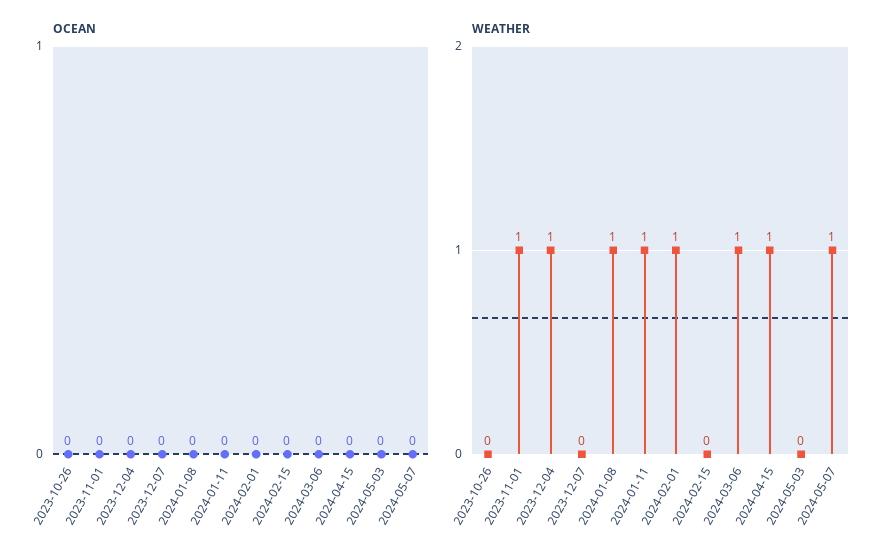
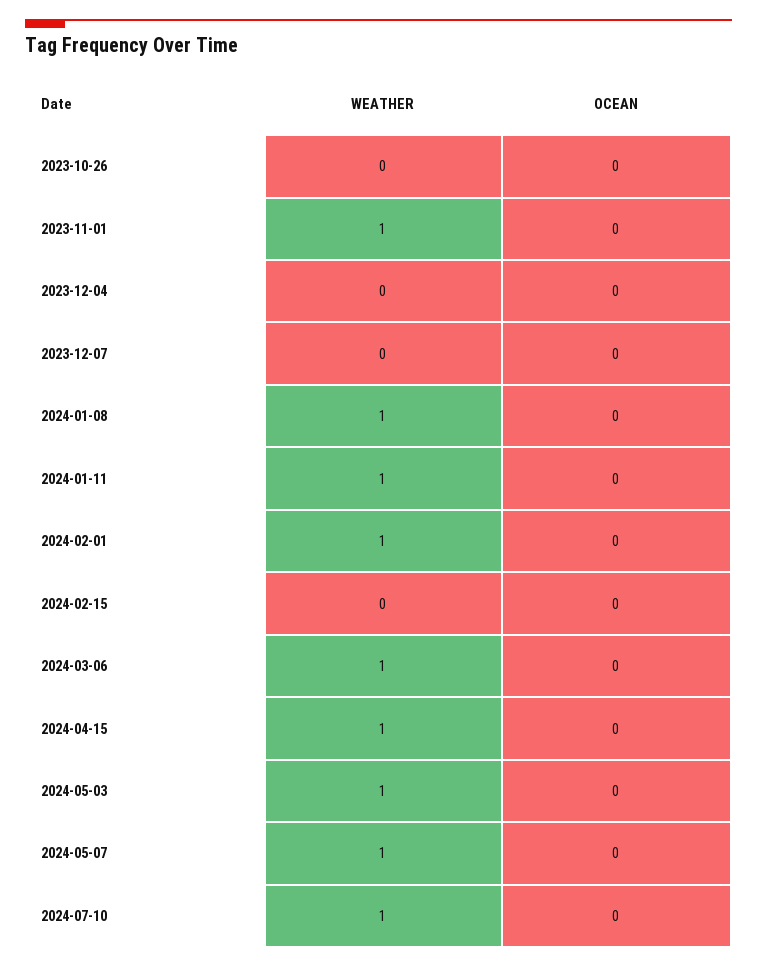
WEATHER, 2023-12-04: 1 -> 0
WEATHER, 2024-05-03: 0 -> 1
WEATHER, 2024-07-10: none -> 1
OCEAN, 2024-07-10: none -> 0

